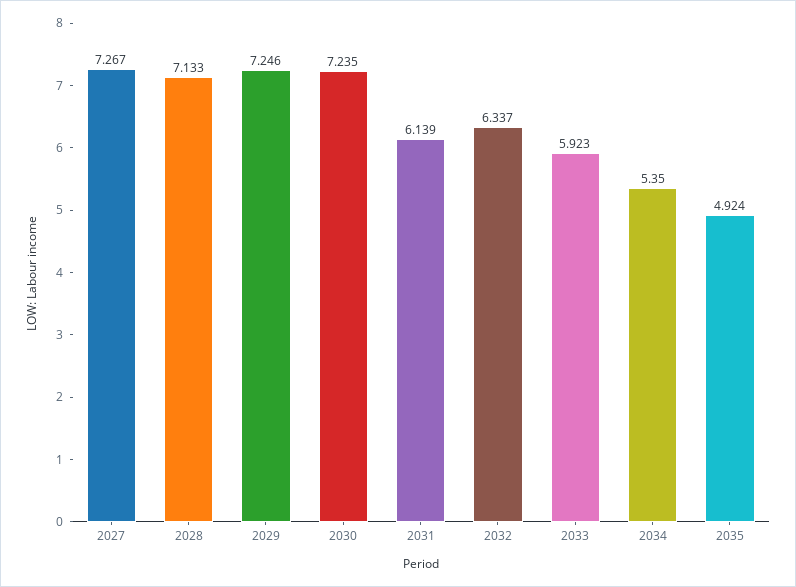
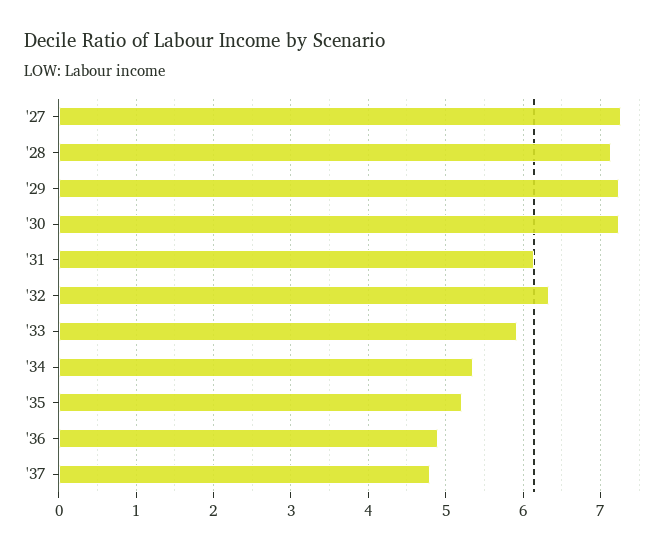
2035: 4.924 -> 5.2
'36: none -> 4.9
'37: none -> 4.8

